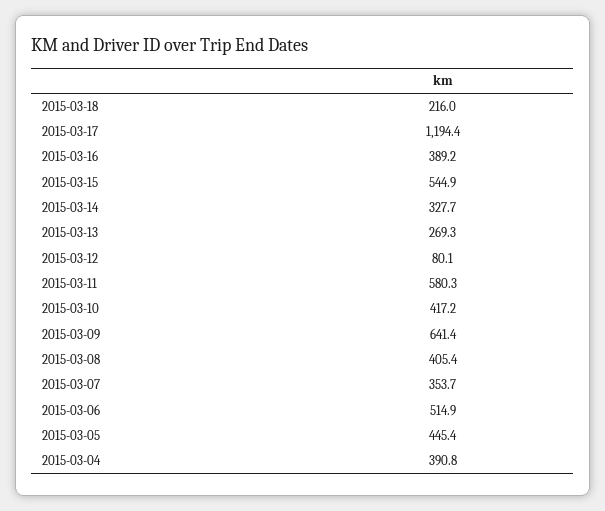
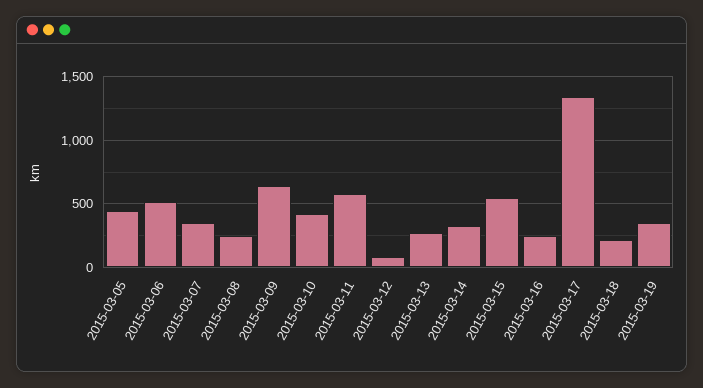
2015-03-17: 1194.4 -> 1350
2015-03-16: 389.2 -> 250
2015-03-08: 405.4 -> 250
2015-03-04: 390.8 -> none
2015-03-19: none -> 350

